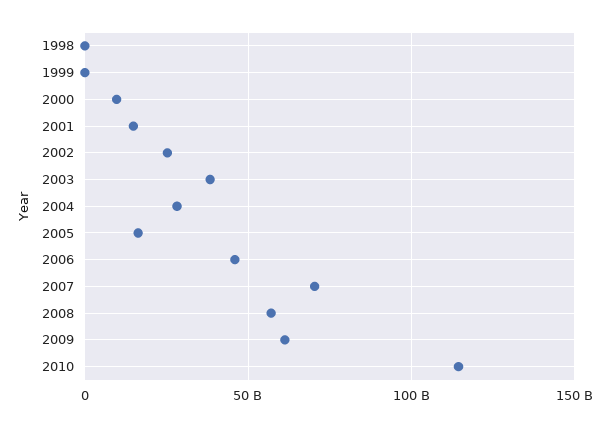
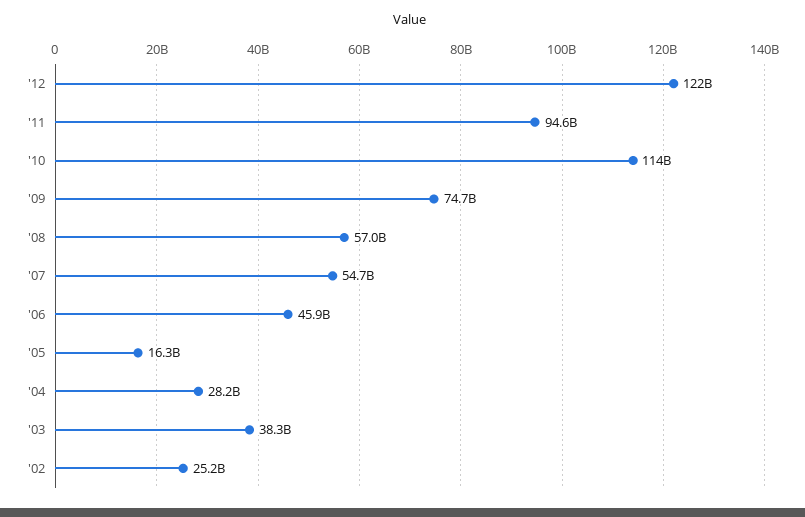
1998: 0 -> none
1999: 0 -> none
2000: 10000000000 -> none
2001: 15000000000 -> none
2007: 70000000000 -> 54700000000
2009: 60000000000 -> 74700000000
'12: none -> 122000000000
'11: none -> 94600000000

